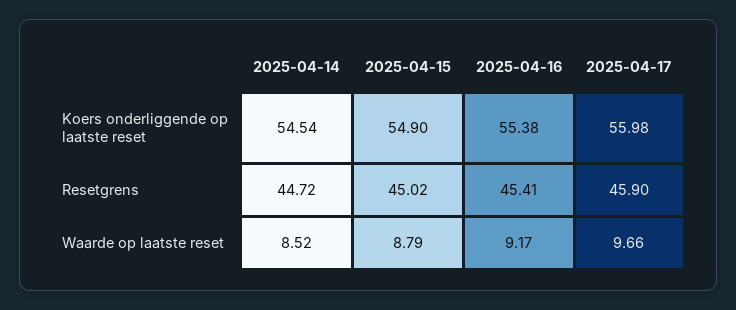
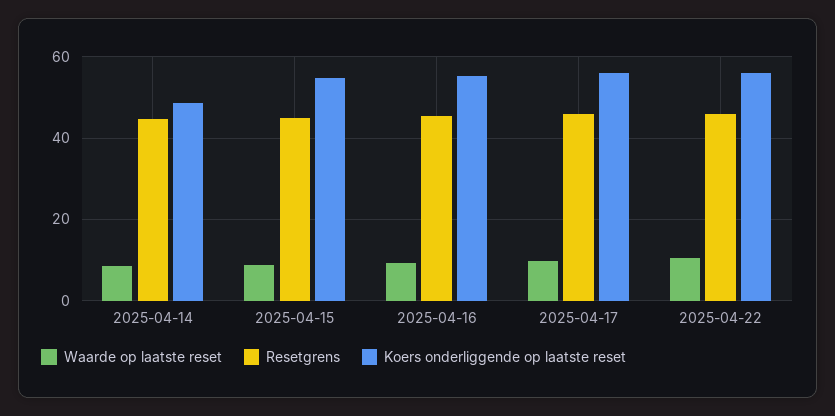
Koers onderliggende op laatste reset, 2025-04-14: 54.54 -> 48
Waarde op laatste reset, 2025-04-22: none -> 10
Resetgrens, 2025-04-22: none -> 46
Koers onderliggende op laatste reset, 2025-04-22: none -> 56

